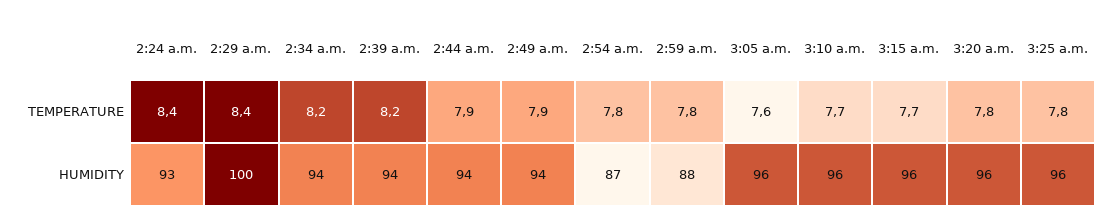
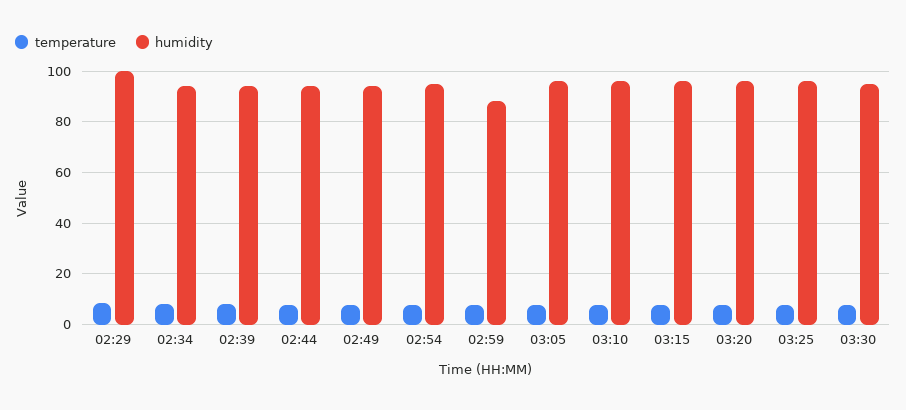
TEMPERATURE, 2:24 a.m.: 8.4 -> none
HUMIDITY, 2:24 a.m.: 93 -> none
HUMIDITY, 2:54 a.m.: 87 -> 95
TEMPERATURE, 03:30: none -> 7.5
HUMIDITY, 03:30: none -> 95

